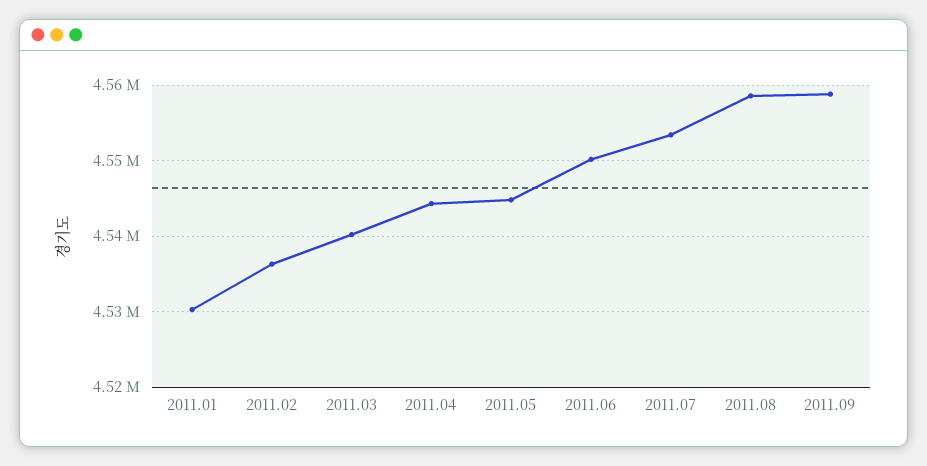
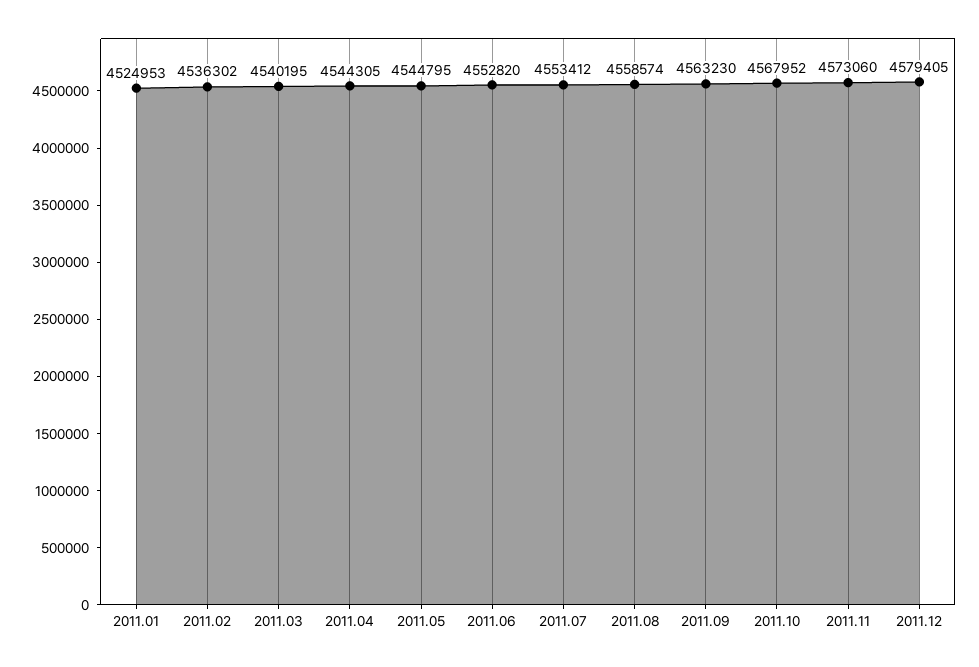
2011.01: 4530000 -> 4524953
2011.06: 4550000 -> 4552820
2011.09: 4559000 -> 4563230
2011.10: none -> 4567952
2011.11: none -> 4573060
2011.12: none -> 4579405

